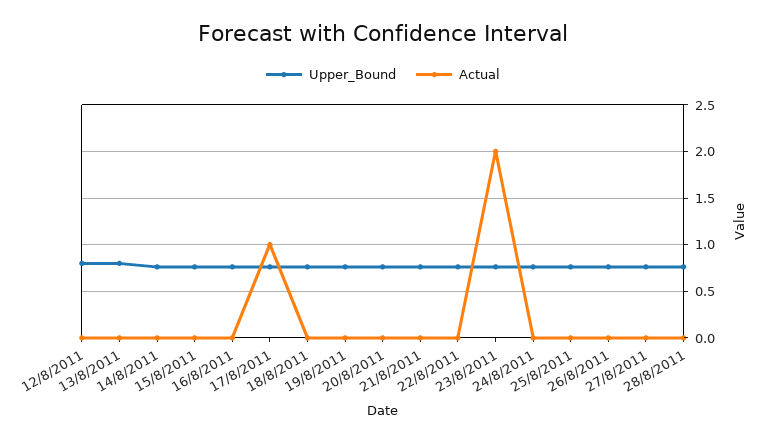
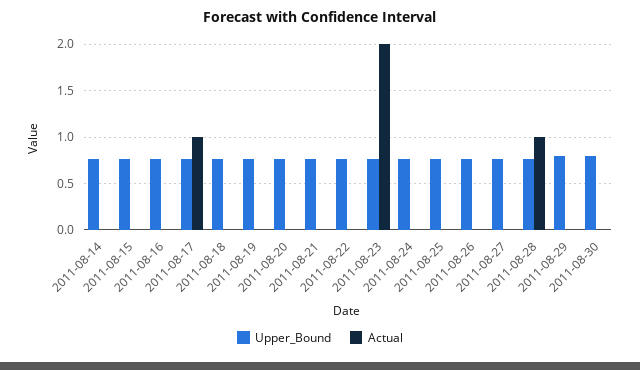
Upper_Bound, 12/8/2011: 0.8 -> none
Actual, 12/8/2011: 0 -> none
Upper_Bound, 13/8/2011: 0.8 -> none
Actual, 13/8/2011: 0 -> none
Actual, 28/8/2011: 0 -> 1
Upper_Bound, 2011-08-29: none -> 0.8
Actual, 2011-08-29: none -> 0
Upper_Bound, 2011-08-30: none -> 0.8
Actual, 2011-08-30: none -> 0

